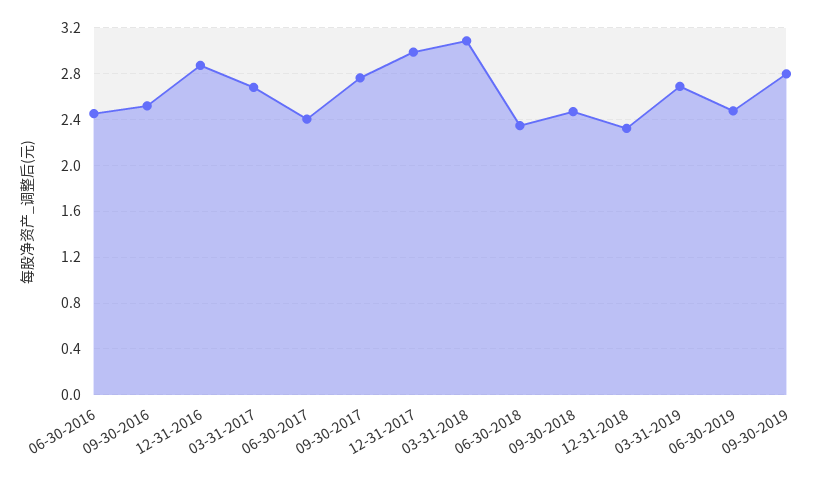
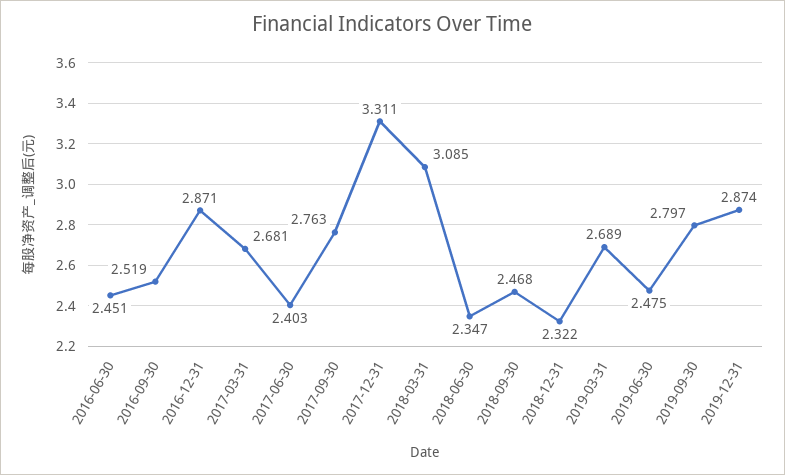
12-31-2017: 3 -> 3.311
2019-12-31: none -> 2.874

